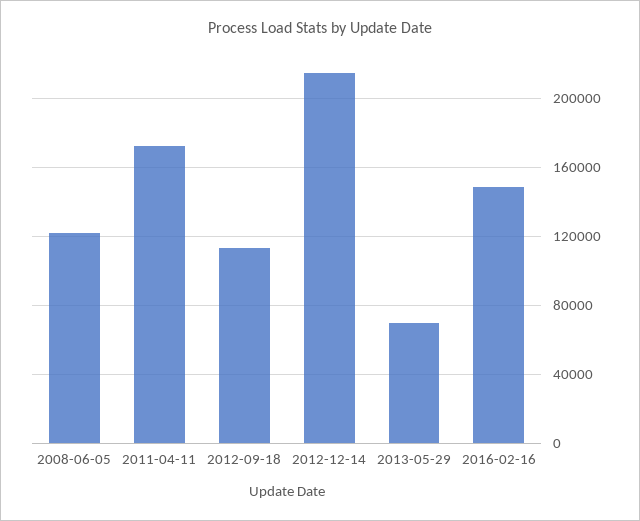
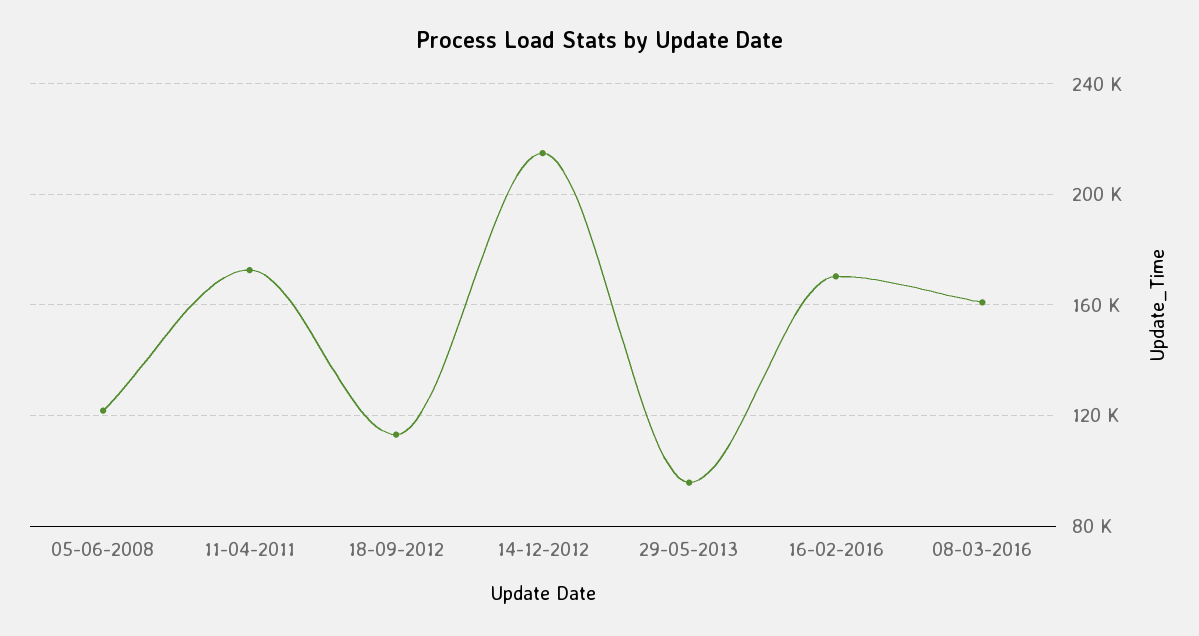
2013-05-29: 70000 -> 95000
2016-02-16: 150000 -> 170000
08-03-2016: none -> 160000

